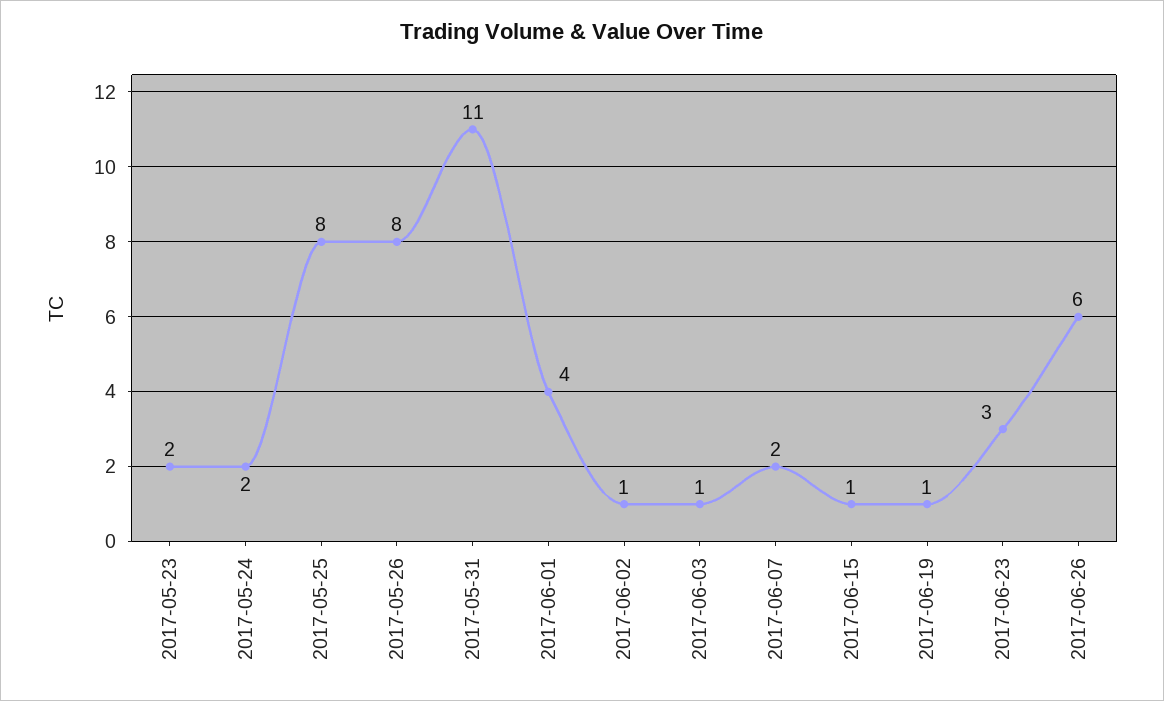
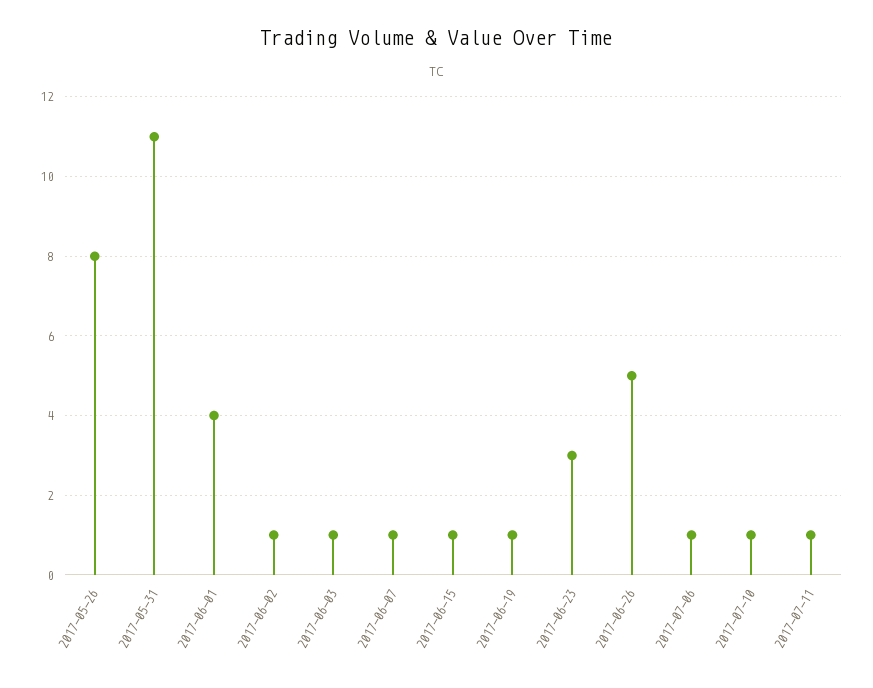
2017-05-23: 2 -> none
2017-05-24: 2 -> none
2017-05-25: 8 -> none
2017-06-07: 2 -> 1
2017-06-26: 6 -> 5
2017-07-06: none -> 1
2017-07-10: none -> 1
2017-07-11: none -> 1

